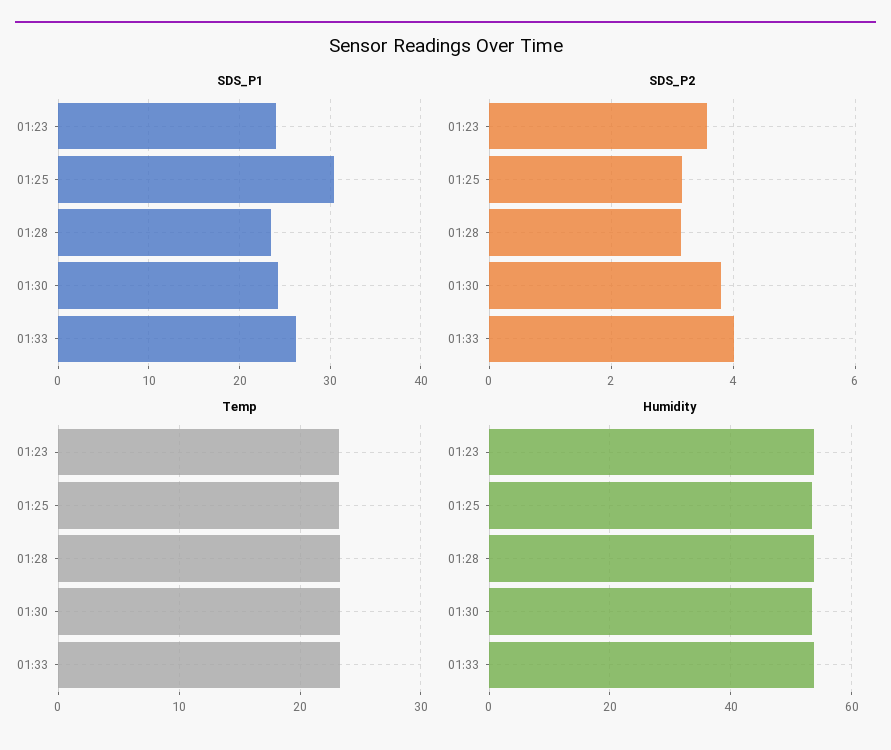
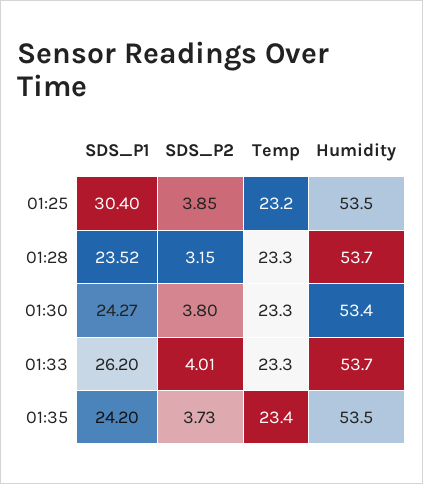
SDS_P1, 01:23: 24 -> none
SDS_P2, 01:23: 3.6 -> none
SDS_P2, 01:25: 3.2 -> 3.85
Temp, 01:23: 23 -> none
Humidity, 01:23: 54 -> none
SDS_P1, 01:35: none -> 24.2
SDS_P2, 01:35: none -> 3.73
Temp, 01:35: none -> 23.4
Humidity, 01:35: none -> 53.5

